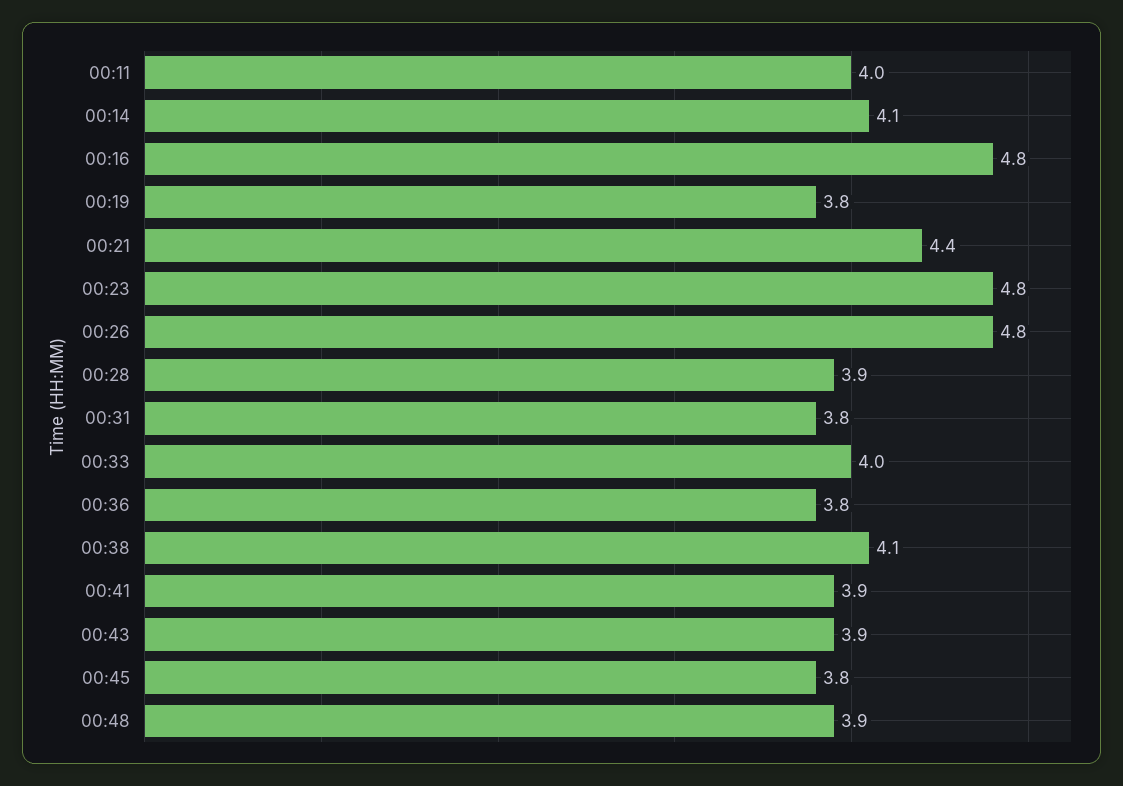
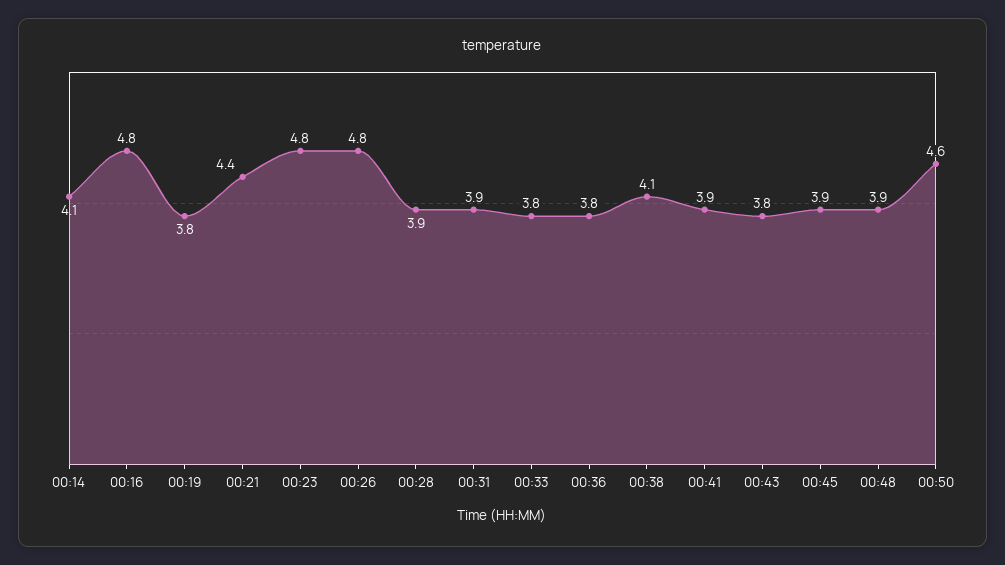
00:11: 4 -> none
00:31: 3.8 -> 3.9
00:33: 4 -> 3.8
00:43: 3.9 -> 3.8
00:45: 3.8 -> 3.9
00:50: none -> 4.6

